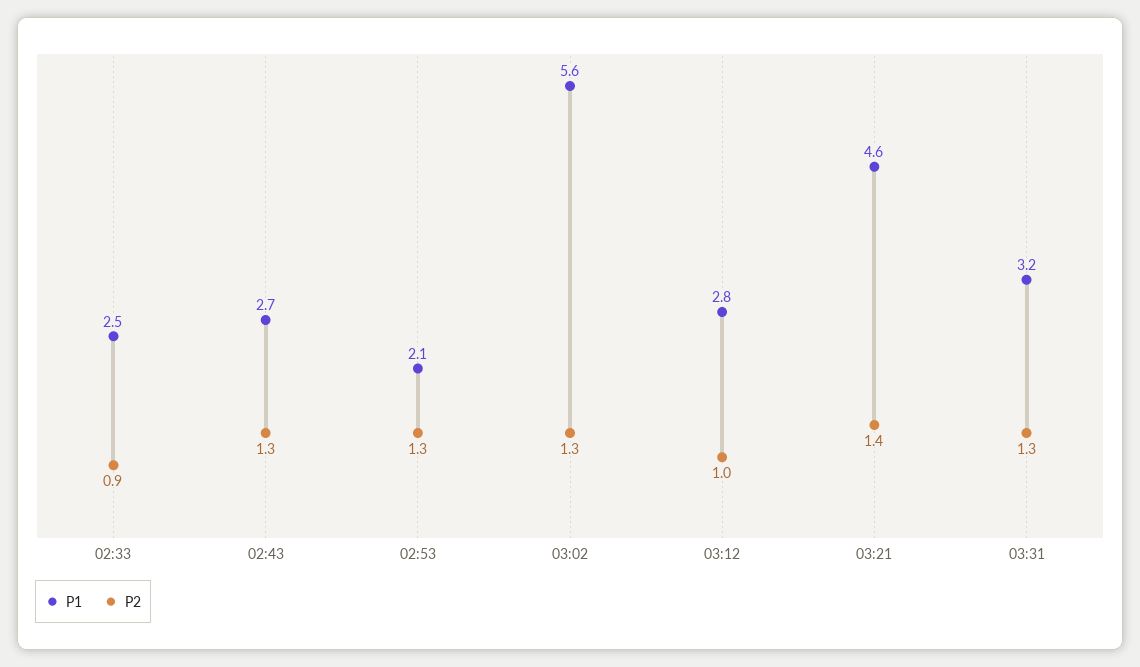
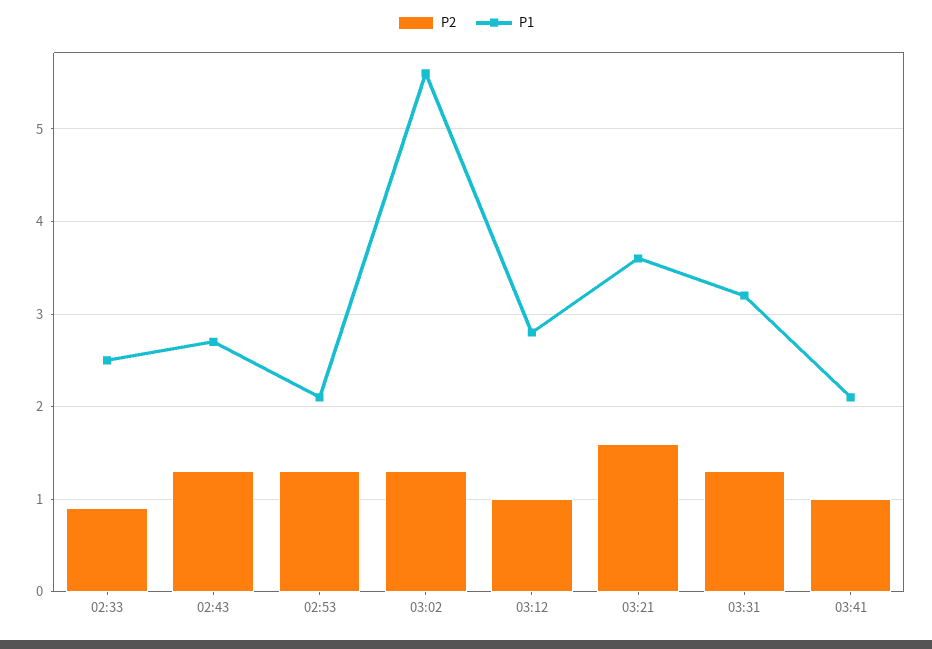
P1, 03:21: 4.6 -> 3.6
P2, 03:21: 1.4 -> 1.6
P2, 03:41: none -> 1
P1, 03:41: none -> 2.1

